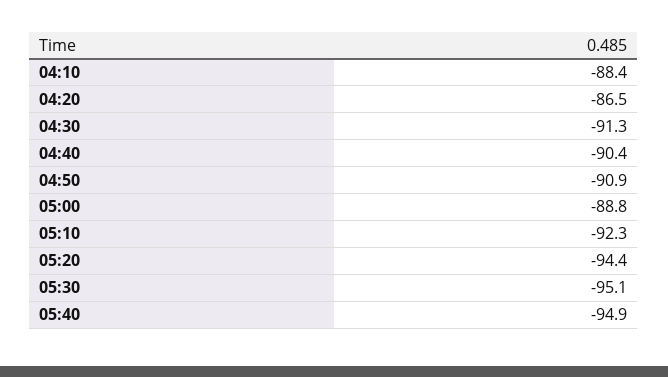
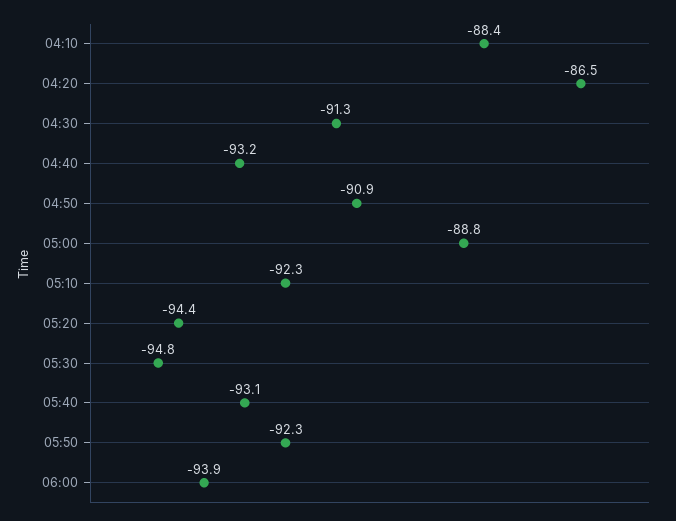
04:40: -90.4 -> -93.2
05:30: -95.1 -> -94.8
05:40: -94.9 -> -93.1
05:50: none -> -92.3
06:00: none -> -93.9

